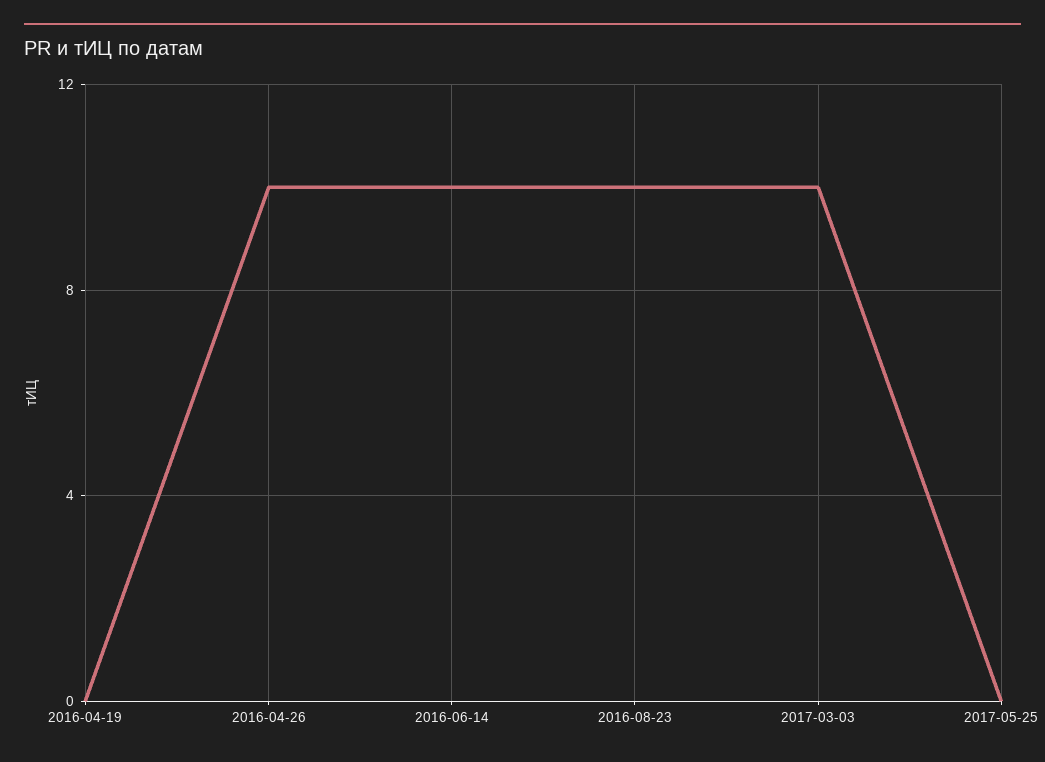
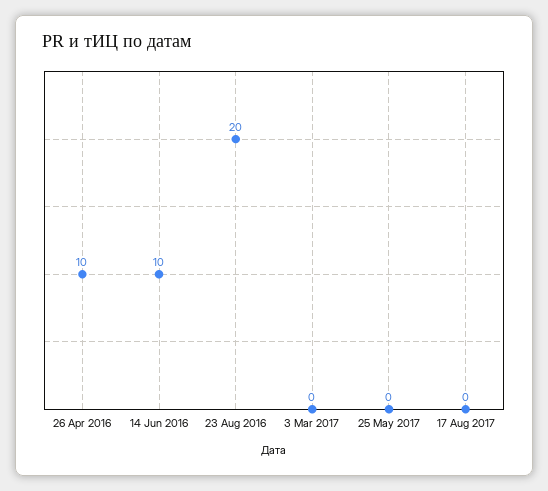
2016-04-19: 0 -> none
2016-08-23: 10 -> 20
2017-03-03: 10 -> 0
17 Aug 2017: none -> 0

